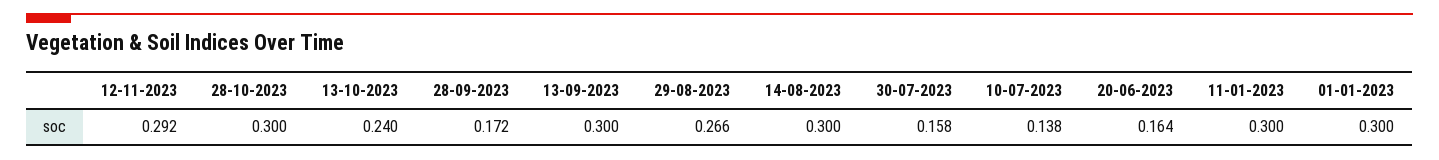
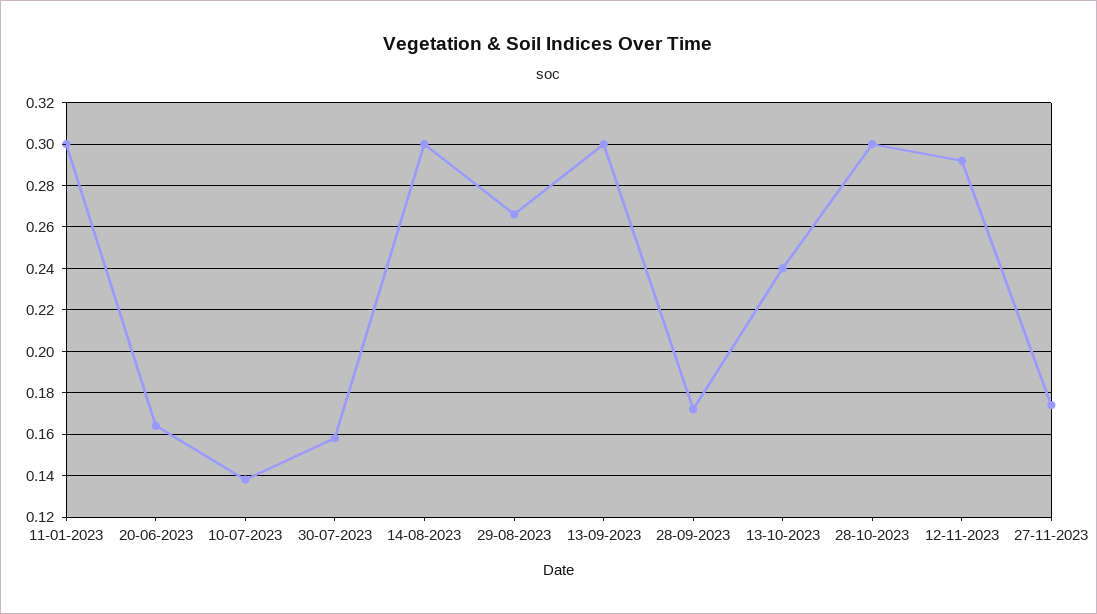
01-01-2023: 0.3 -> none
27-11-2023: none -> 0.175

